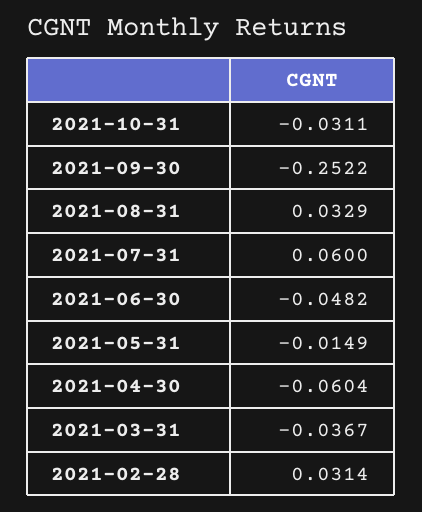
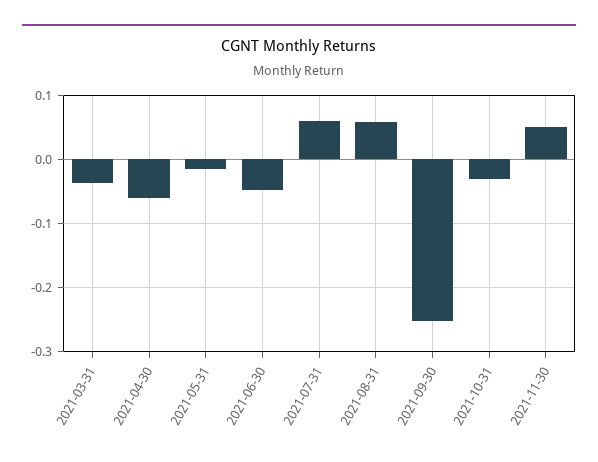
2021-08-31: 0.0329 -> 0.06
2021-02-28: 0.0314 -> none
2021-11-30: none -> 0.05

